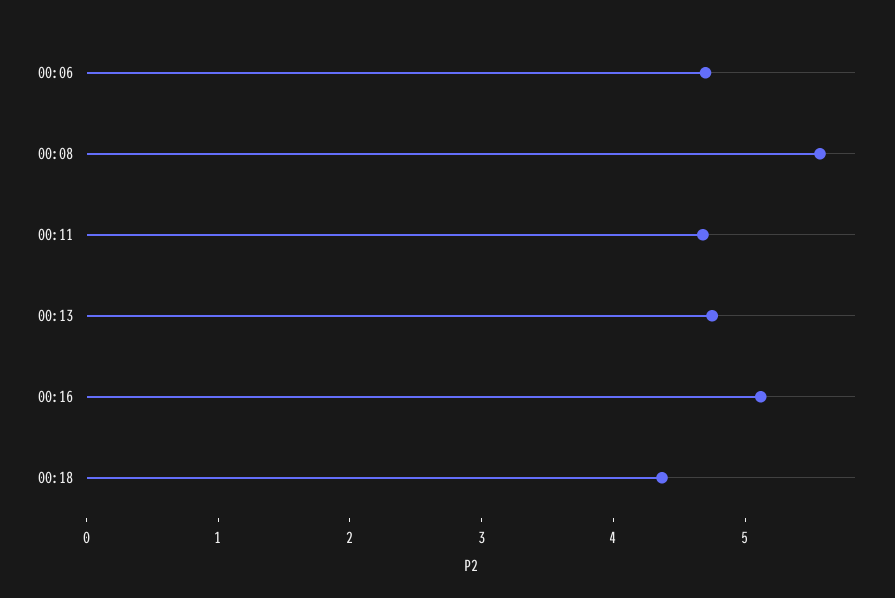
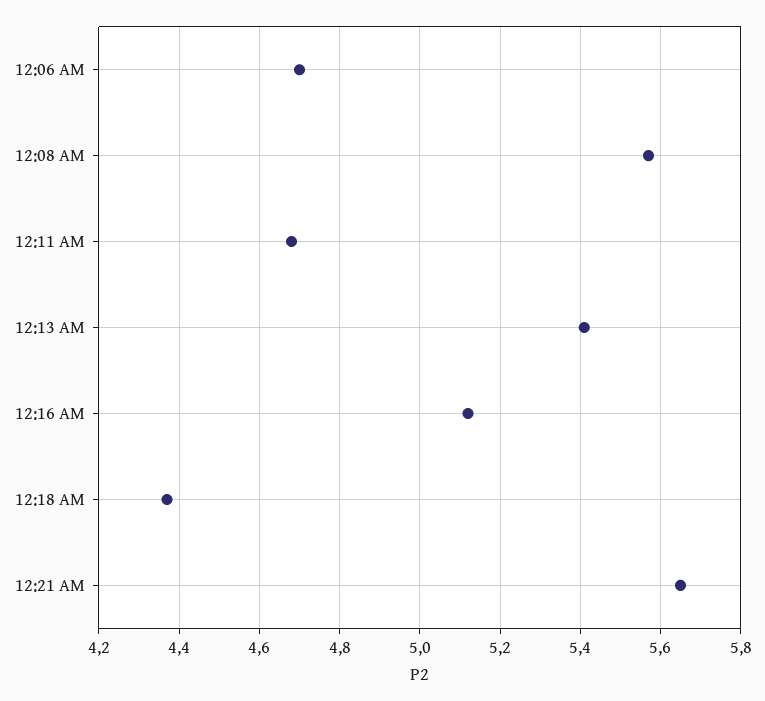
00:13: 4.8 -> 5.4
12:21 AM: none -> 5.65

